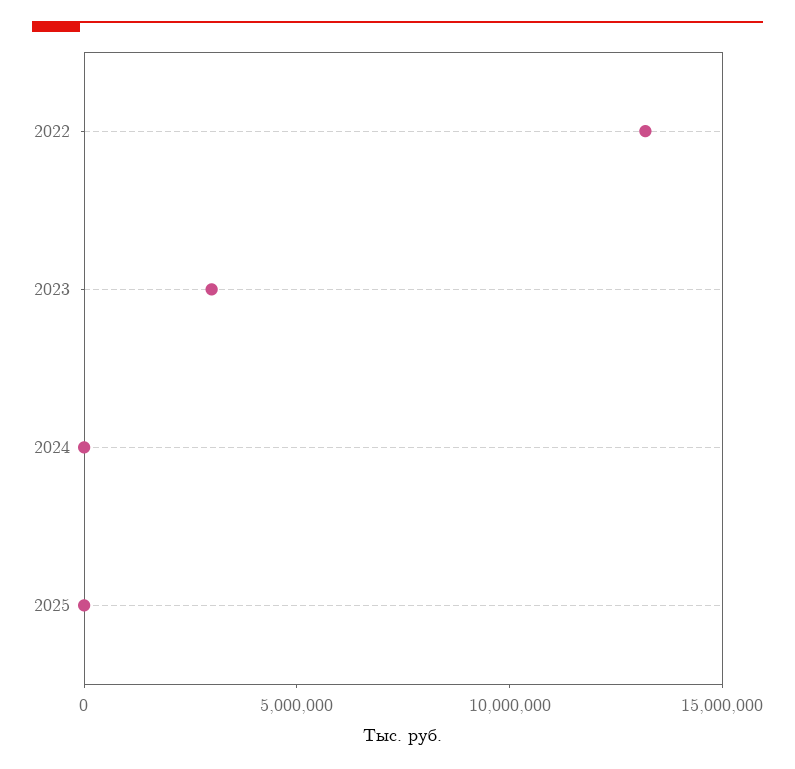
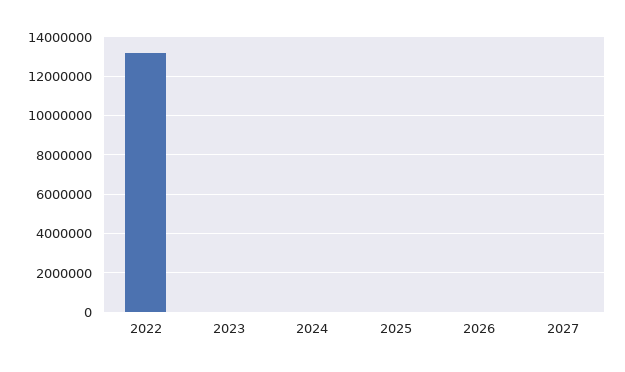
2023: 3000000 -> 0
2026: none -> 0
2027: none -> 0

